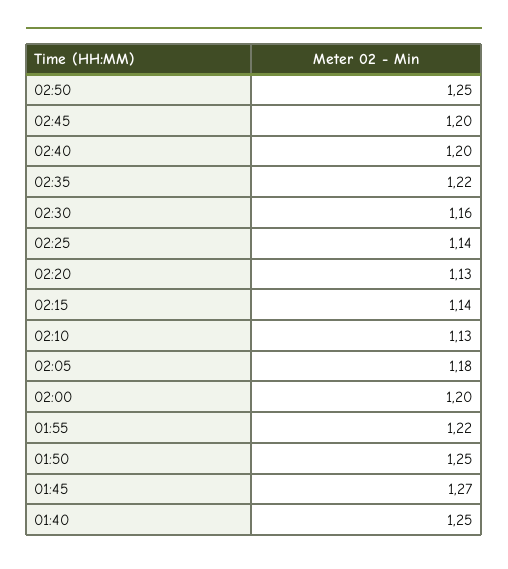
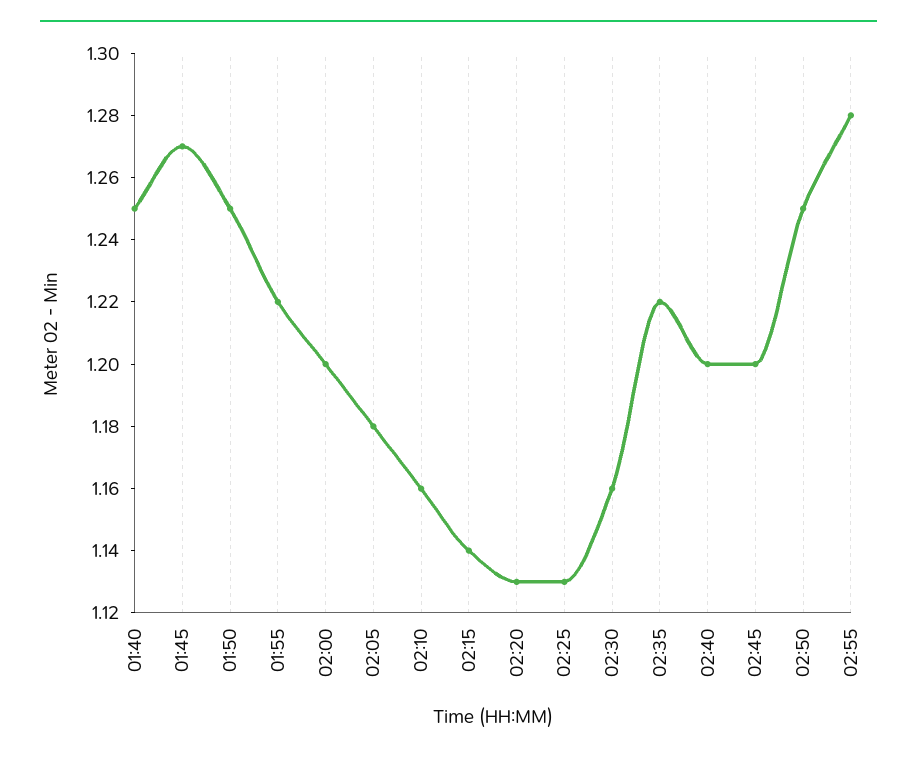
02:25: 1.14 -> 1.13
02:10: 1.13 -> 1.16
02:55: none -> 1.28

